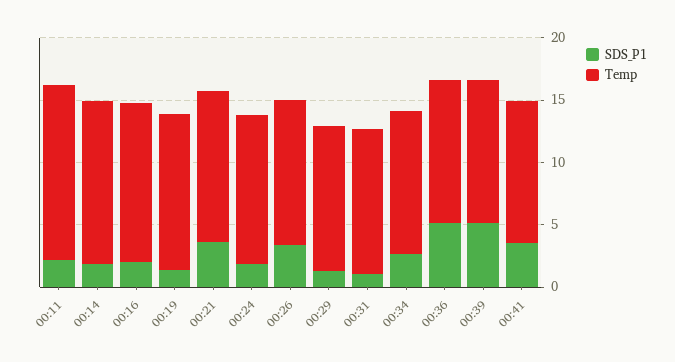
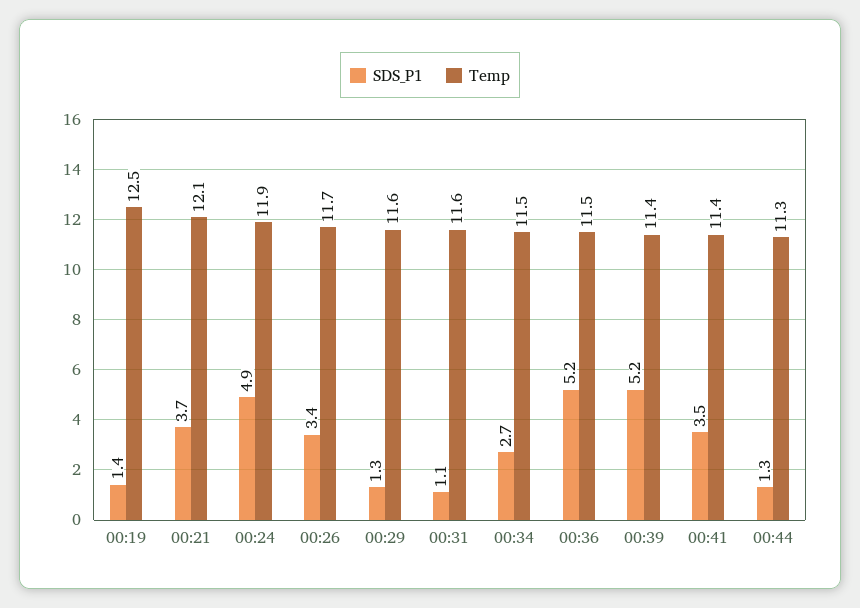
SDS_P1, 00:11: 2 -> none
Temp, 00:11: 14 -> none
SDS_P1, 00:14: 2 -> none
Temp, 00:14: 13 -> none
SDS_P1, 00:16: 2 -> none
Temp, 00:16: 13 -> none
SDS_P1, 00:24: 2 -> 4.9
SDS_P1, 00:44: none -> 1.3
Temp, 00:44: none -> 11.3

